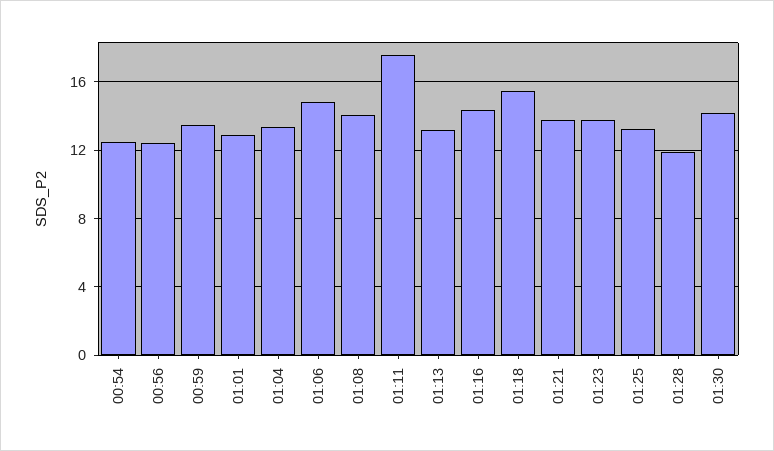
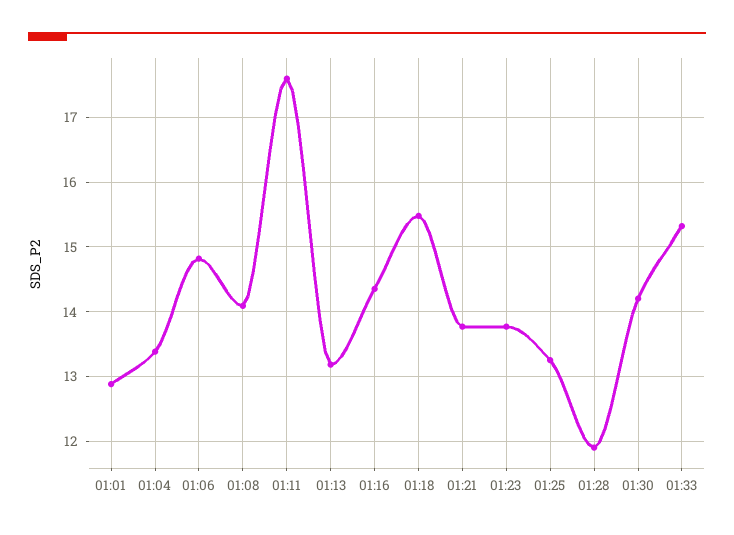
00:54: 12.5 -> none
00:56: 12.5 -> none
00:59: 13.5 -> none
01:33: none -> 15.3

